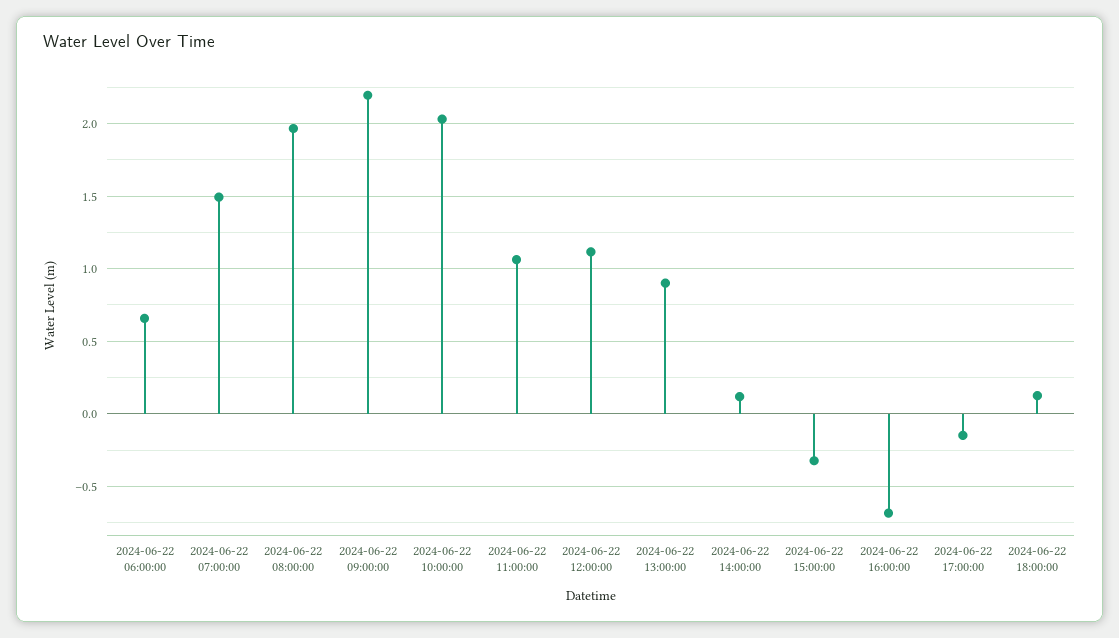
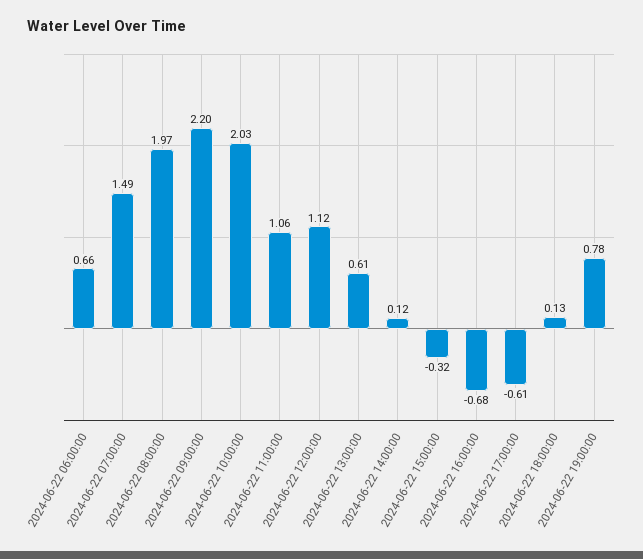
2024-06-22 13:00:00: 0.9 -> 0.61
2024-06-22 17:00:00: -0.15 -> -0.61
2024-06-22 19:00:00: none -> 0.78

